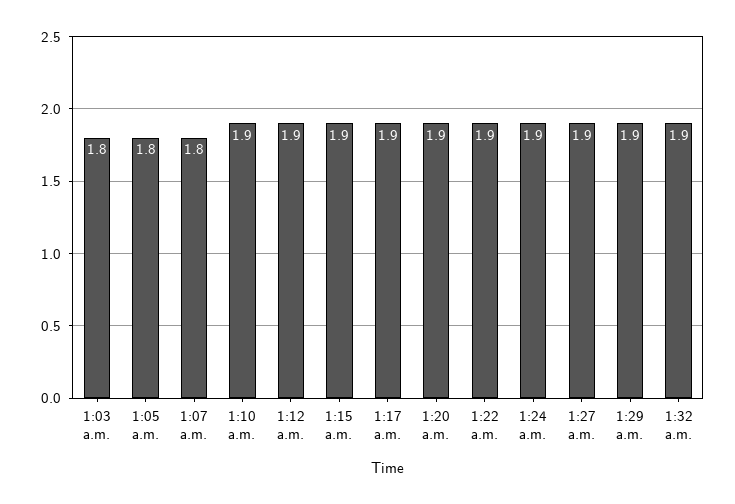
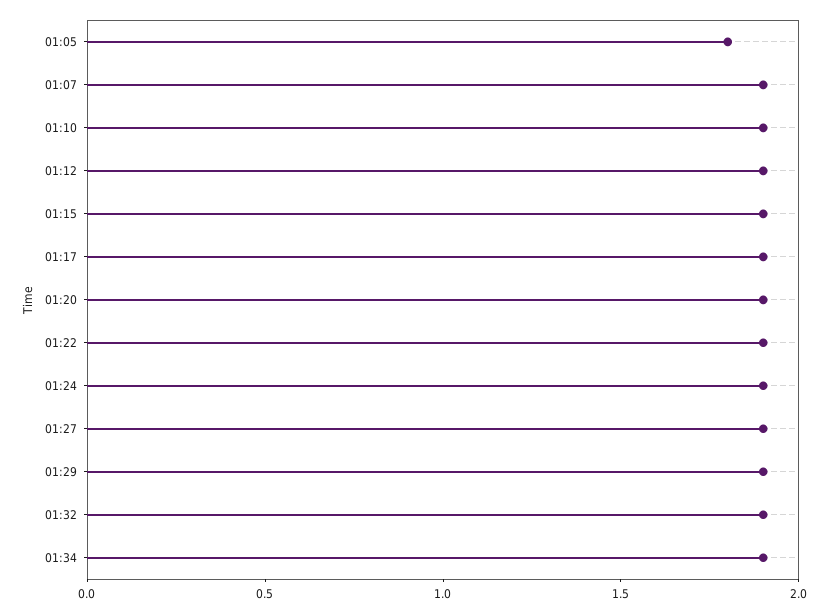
1:03 a.m.: 1.8 -> none
1:07 a.m.: 1.8 -> 1.9
01:34: none -> 1.9

